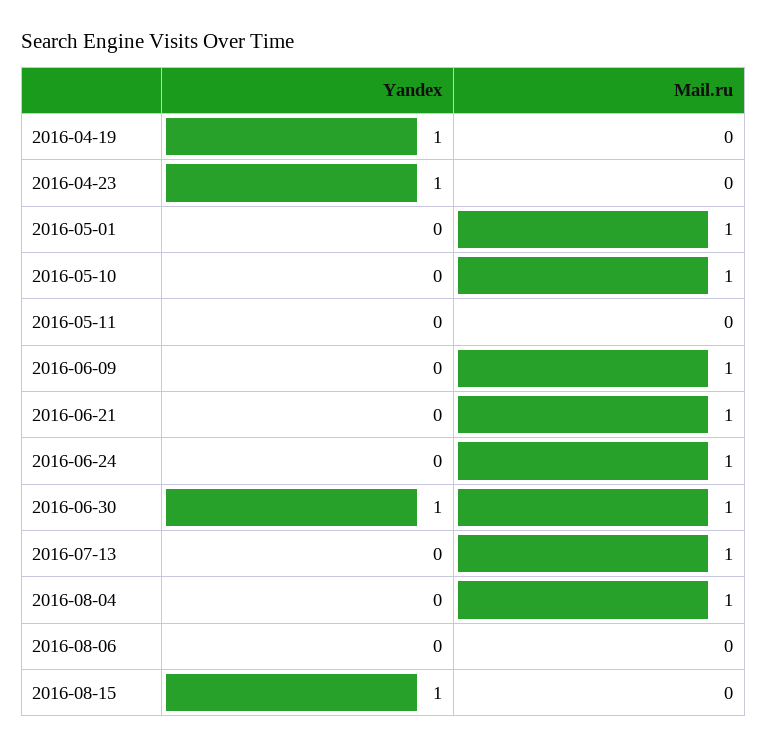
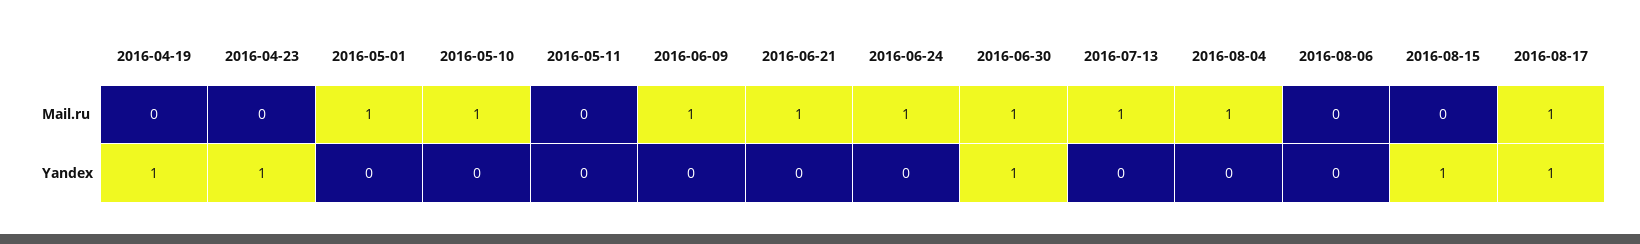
Mail.ru, 2016-08-17: none -> 1
Yandex, 2016-08-17: none -> 1

